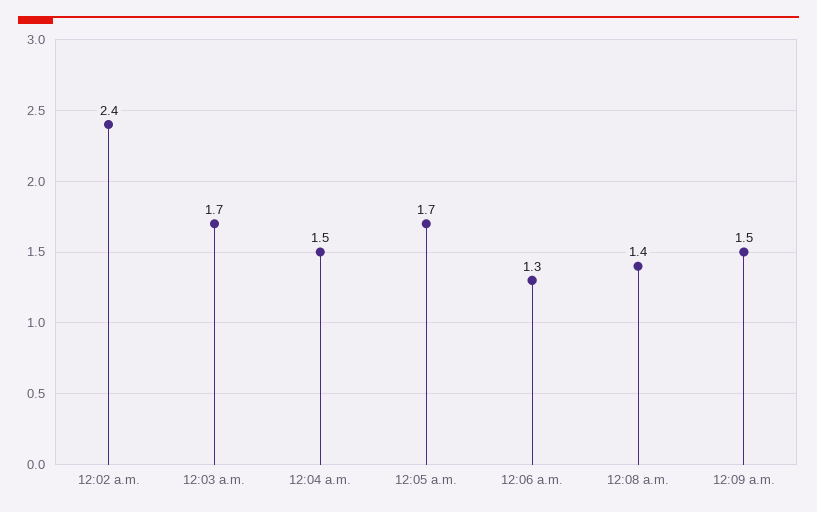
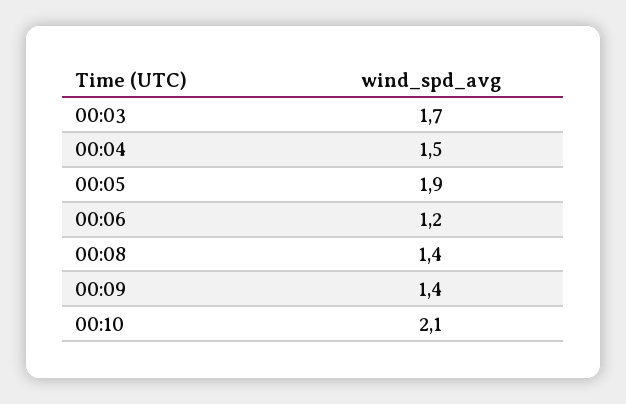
12:02 a.m.: 2.4 -> none
12:05 a.m.: 1.7 -> 1.9
12:06 a.m.: 1.3 -> 1.2
12:09 a.m.: 1.5 -> 1.4
00:10: none -> 2.1

